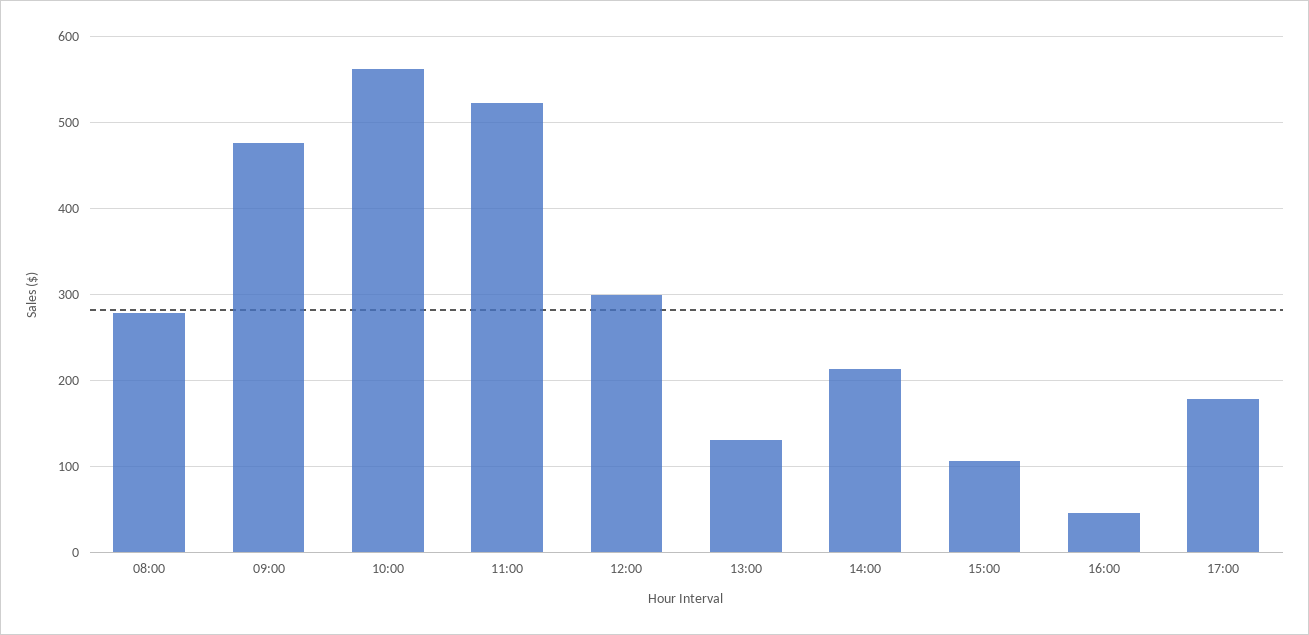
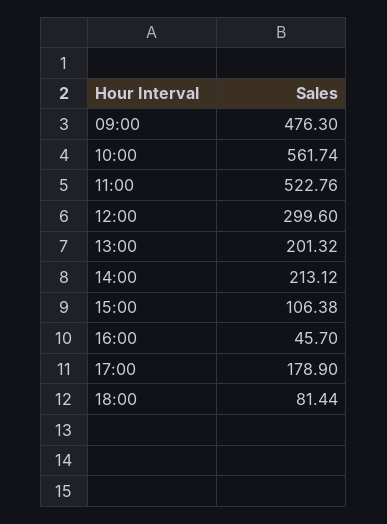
08:00: 280 -> none
13:00: 130 -> 201.32
18:00: none -> 81.44

